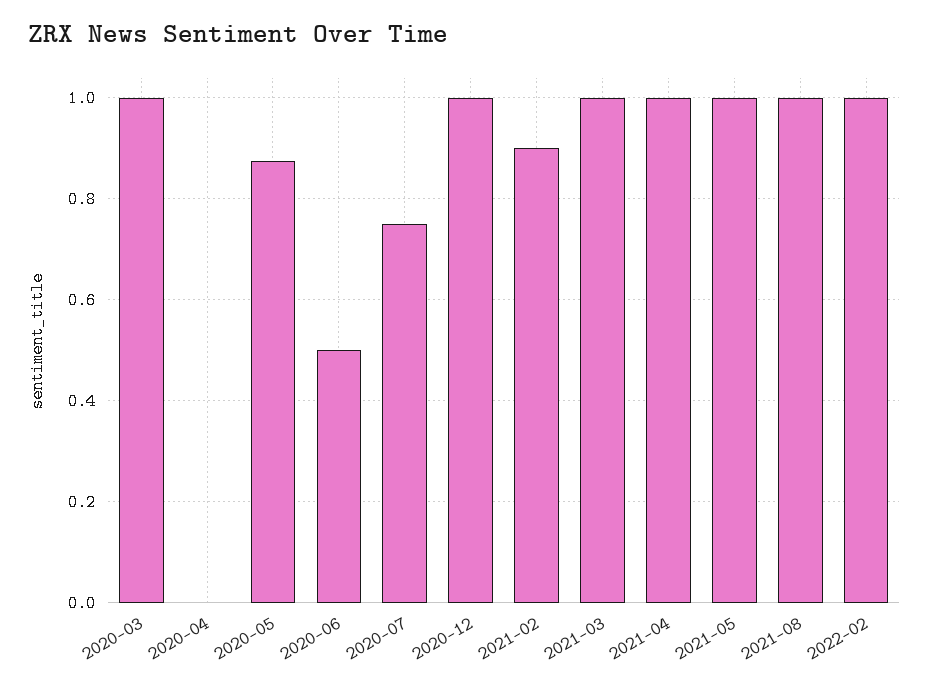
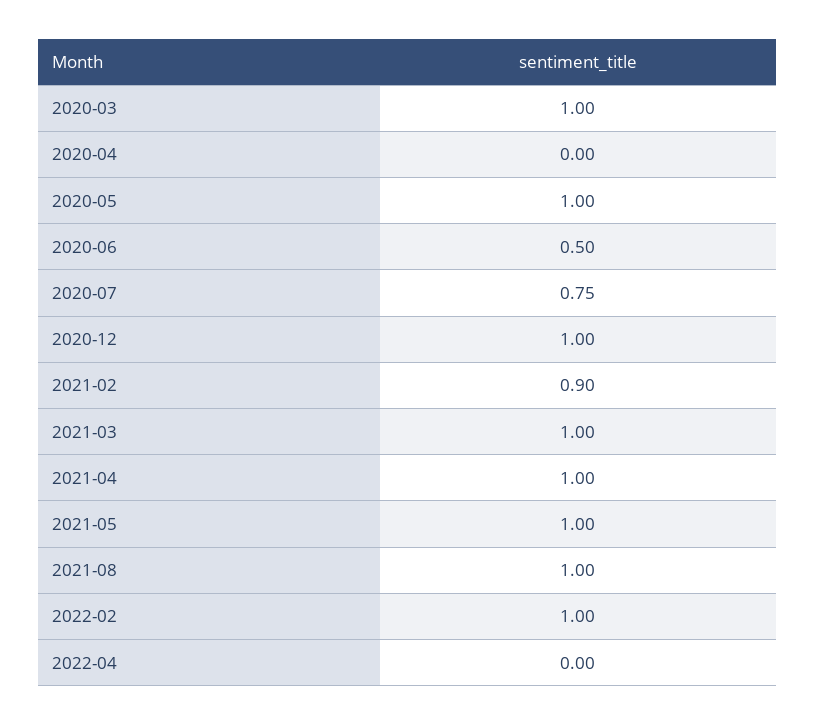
2020-05: 0.88 -> 1
2022-04: none -> 0

